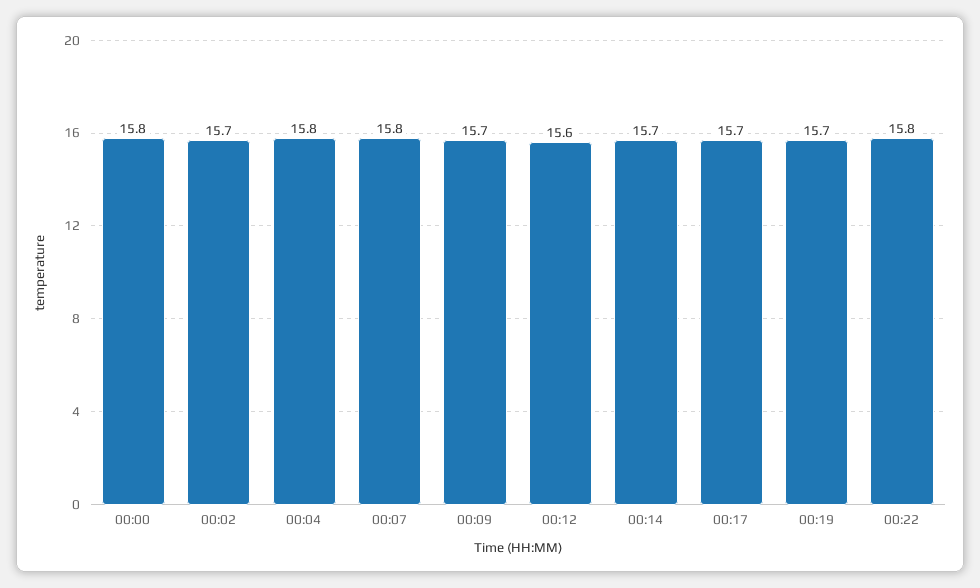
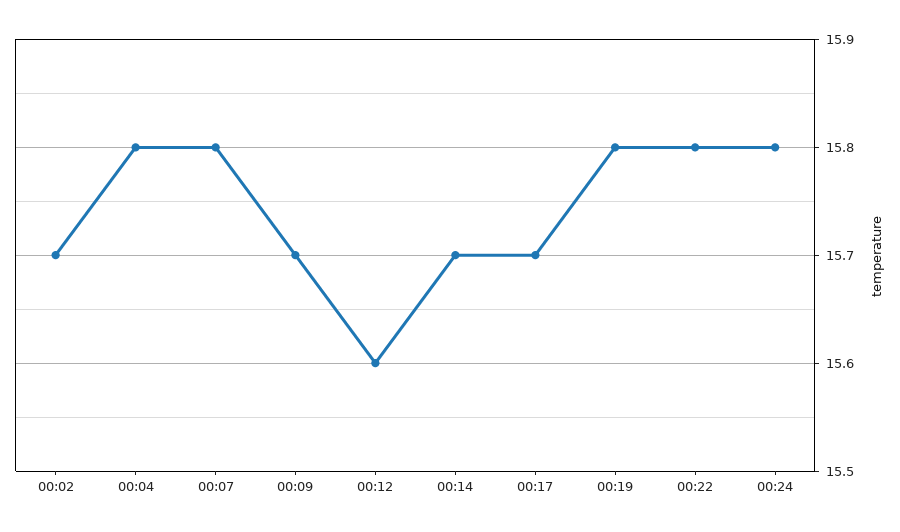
00:00: 15.8 -> none
00:19: 15.7 -> 15.8
00:24: none -> 15.8

